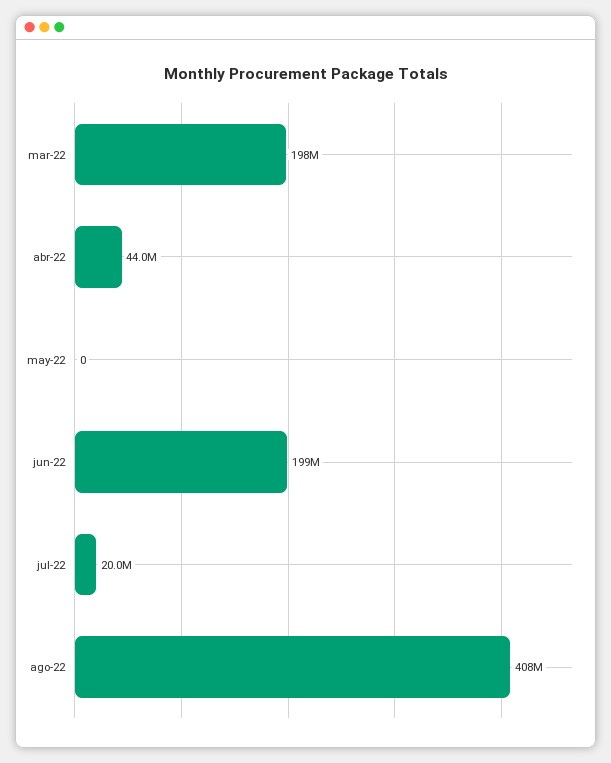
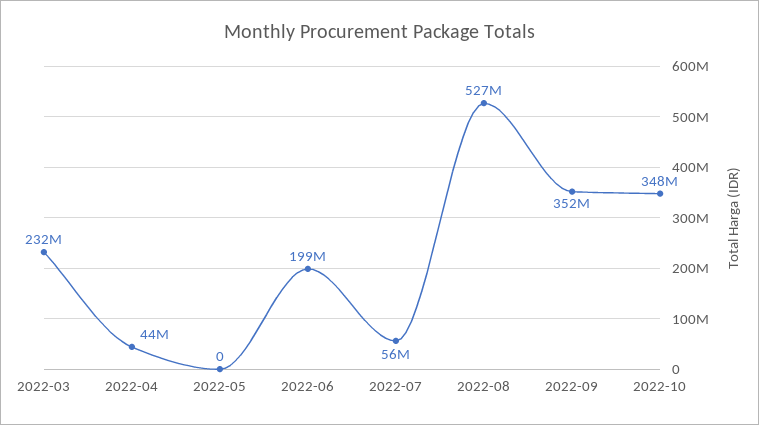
mar-22: 198000000 -> 232000000
jul-22: 20000000 -> 56000000
ago-22: 408000000 -> 527000000
2022-09: none -> 352000000
2022-10: none -> 348000000

